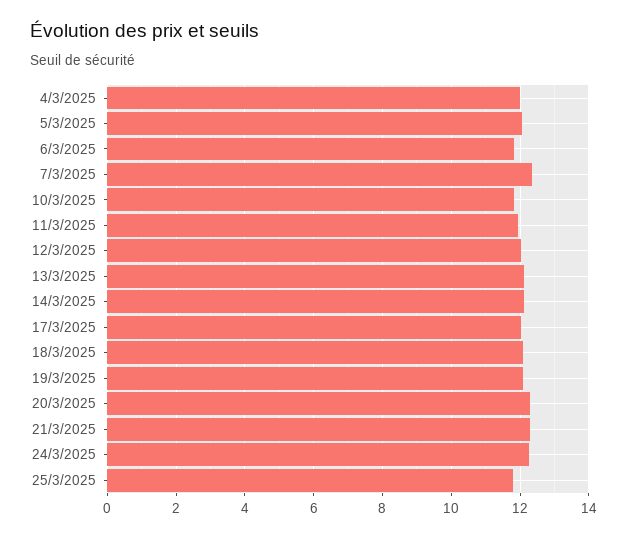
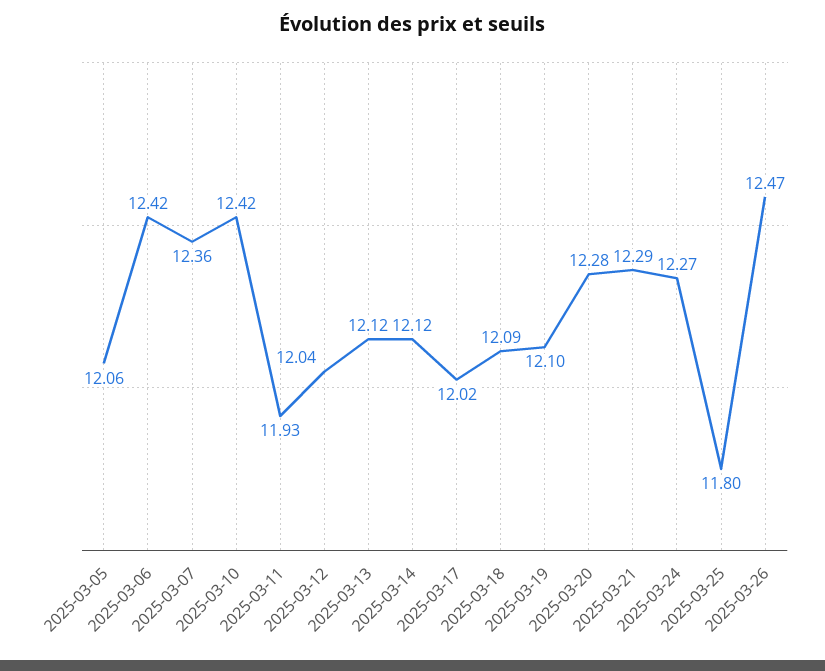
4/3/2025: 12 -> none
6/3/2025: 11.8 -> 12.42
10/3/2025: 11.8 -> 12.42
2025-03-26: none -> 12.47

